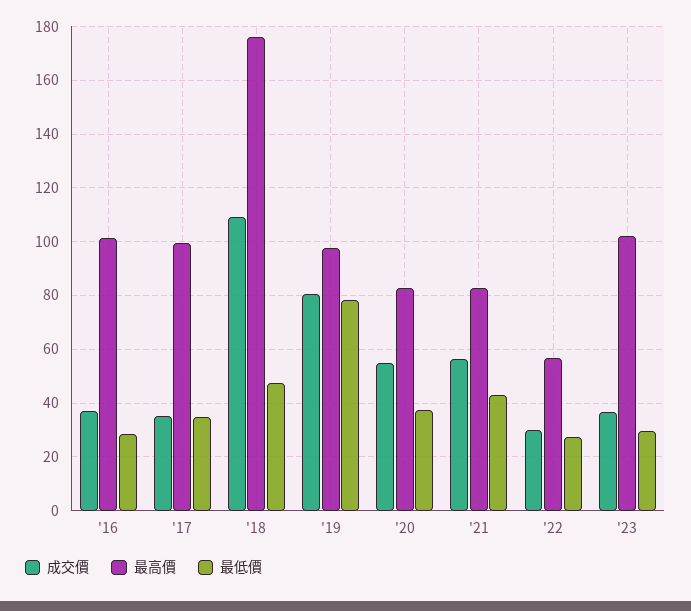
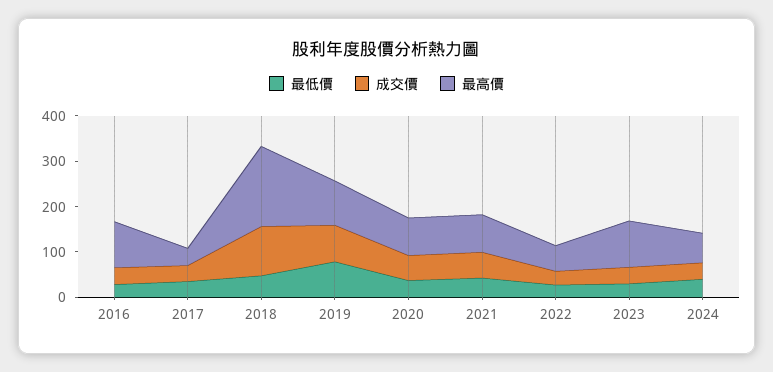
最高價, '17: 100 -> 40
最低價, 2024: none -> 40
成交價, 2024: none -> 40
最高價, 2024: none -> 60

